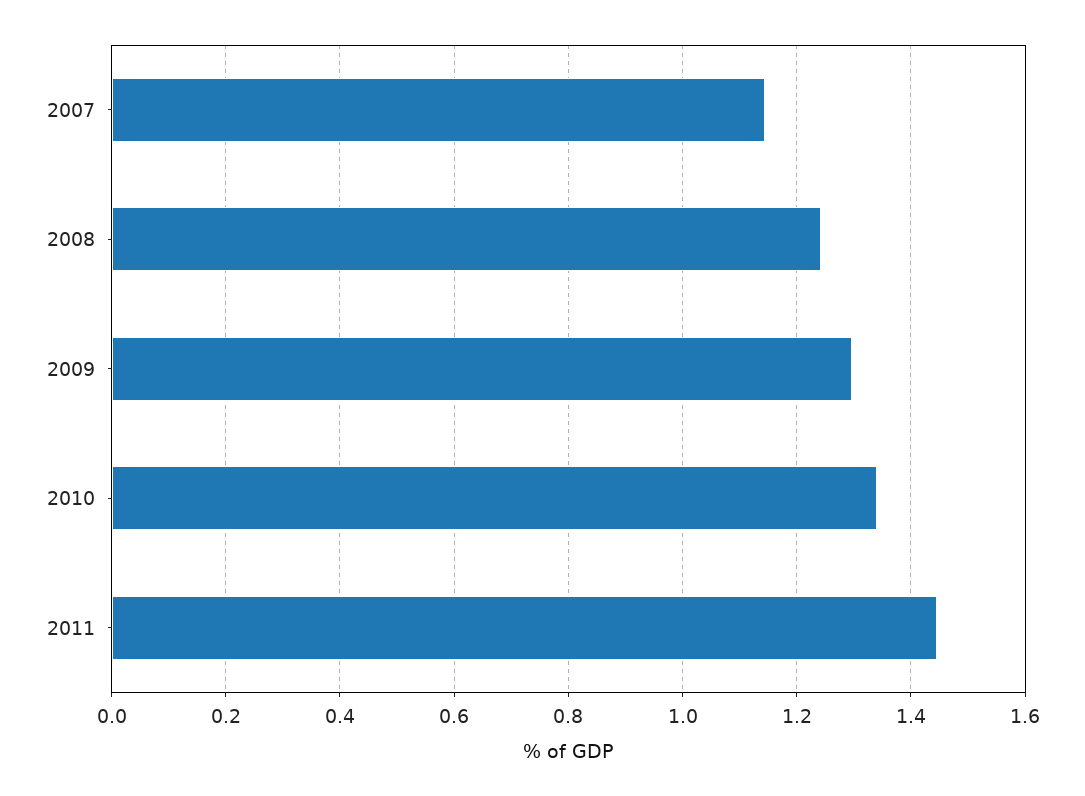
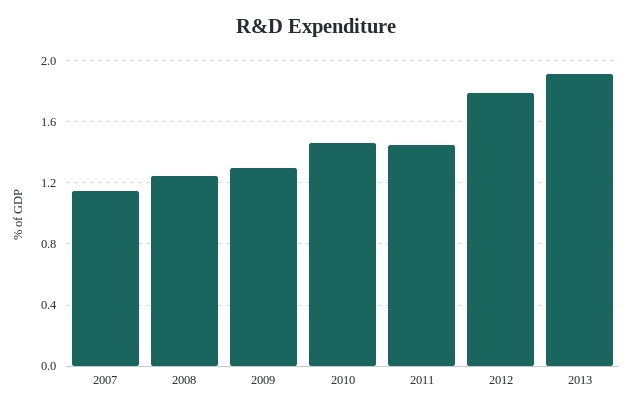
2010: 1.34 -> 1.45
2012: none -> 1.8
2013: none -> 1.9

